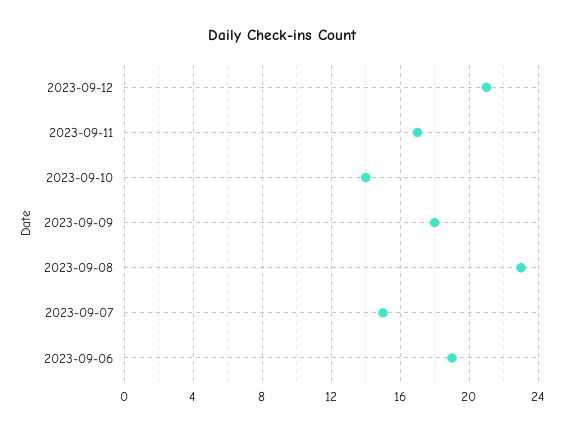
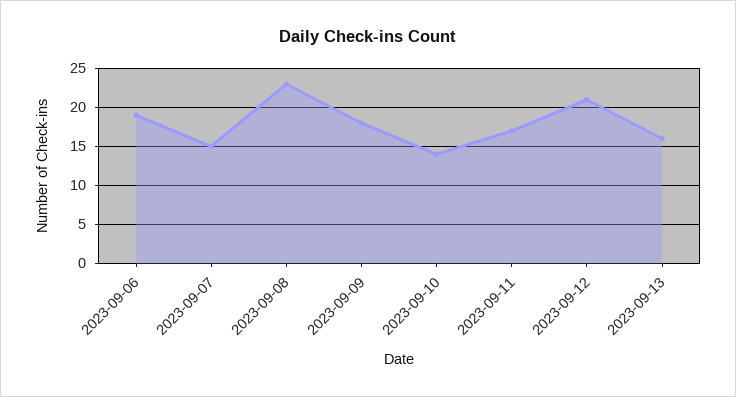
2023-09-13: none -> 16

